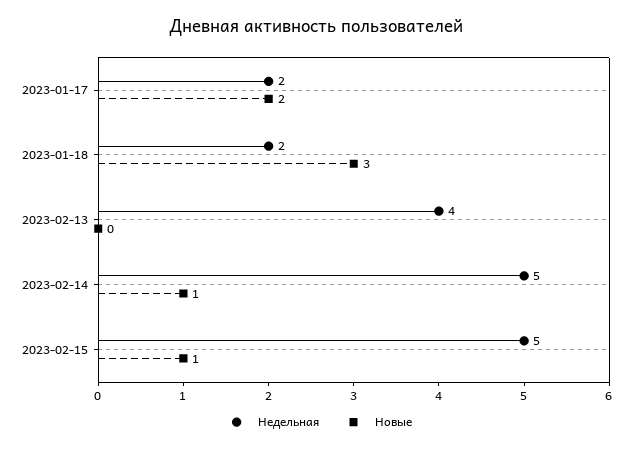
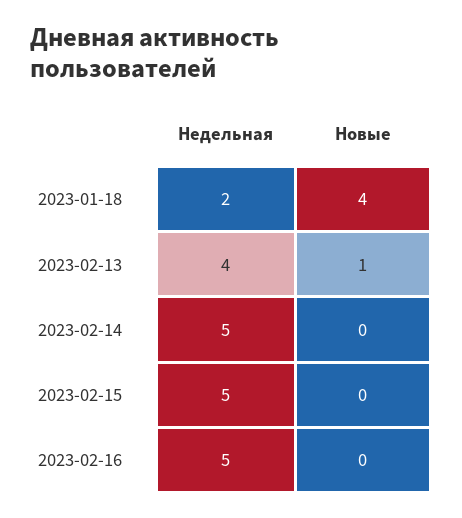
Недельная, 2023-01-17: 2 -> none
Новые, 2023-01-17: 2 -> none
Новые, 2023-01-18: 3 -> 4
Новые, 2023-02-13: 0 -> 1
Новые, 2023-02-14: 1 -> 0
Новые, 2023-02-15: 1 -> 0
Недельная, 2023-02-16: none -> 5
Новые, 2023-02-16: none -> 0

